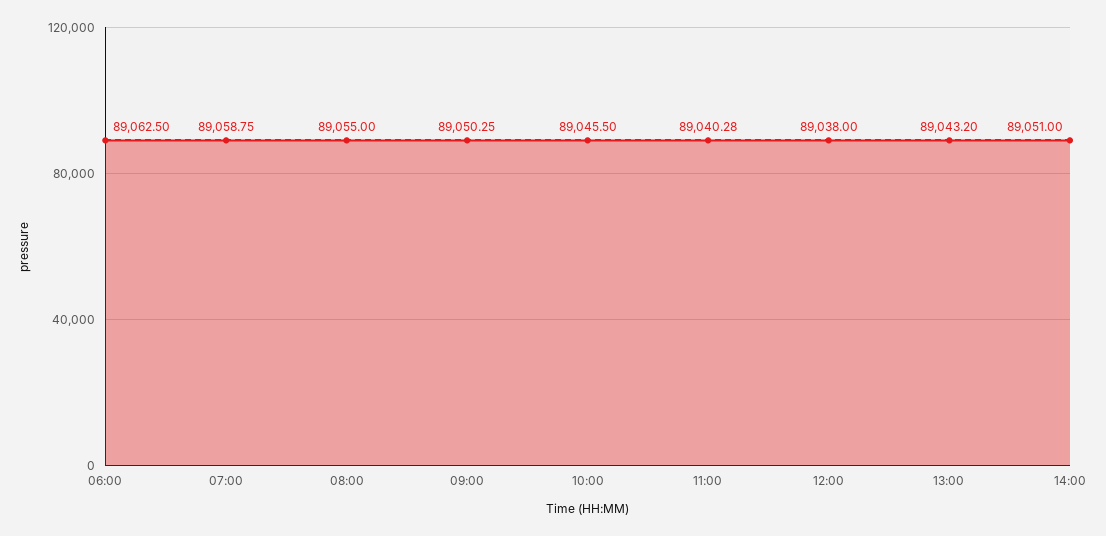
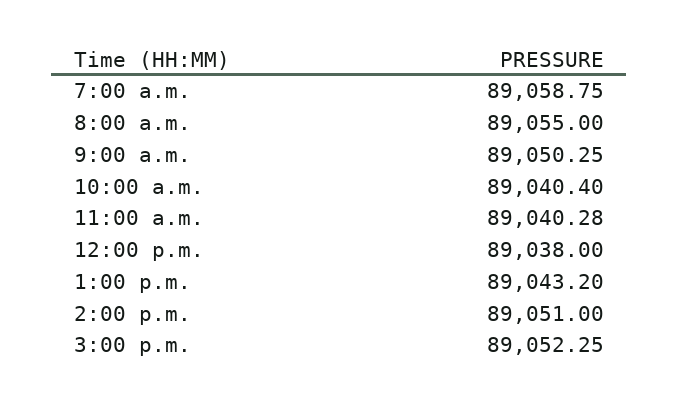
06:00: 89062.5 -> none
10:00: 89045.5 -> 89040.4
3:00 p.m.: none -> 89052.25

